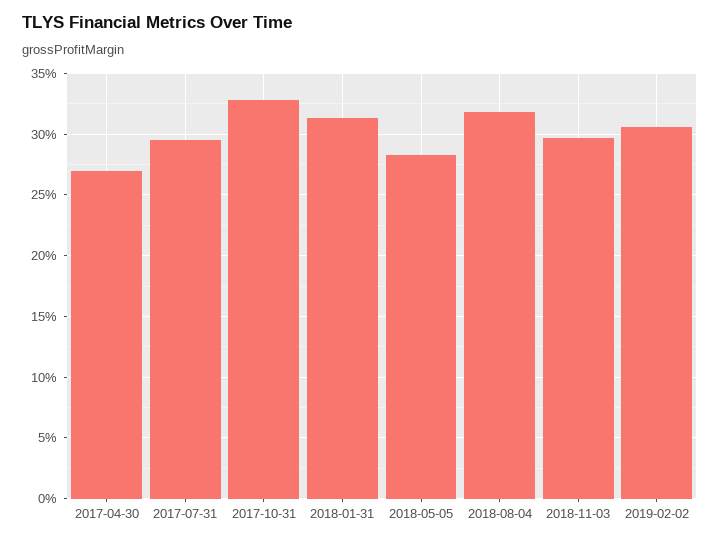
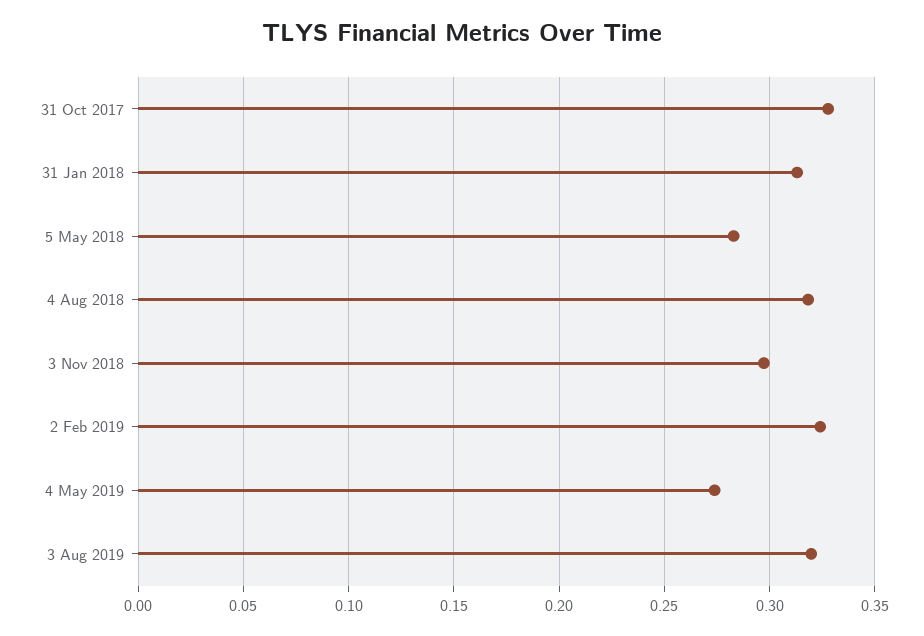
2017-04-30: 0.27 -> none
2017-07-31: 0.295 -> none
2019-02-02: 0.305 -> 0.325
4 May 2019: none -> 0.275
3 Aug 2019: none -> 0.32

